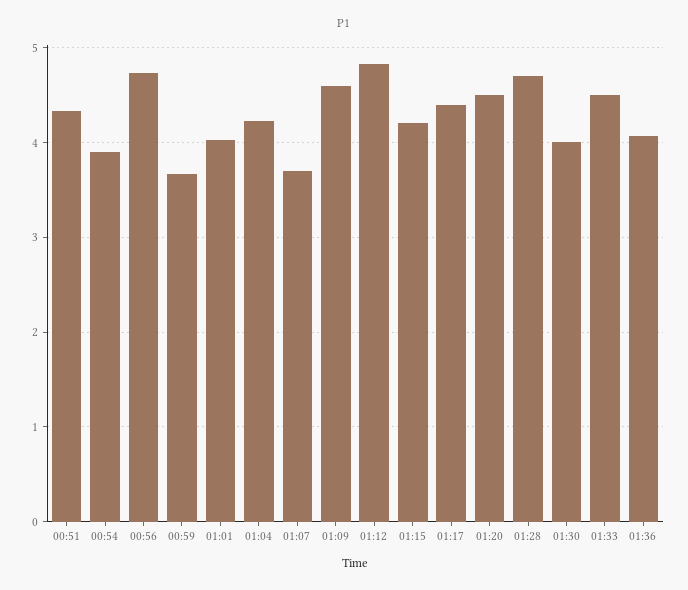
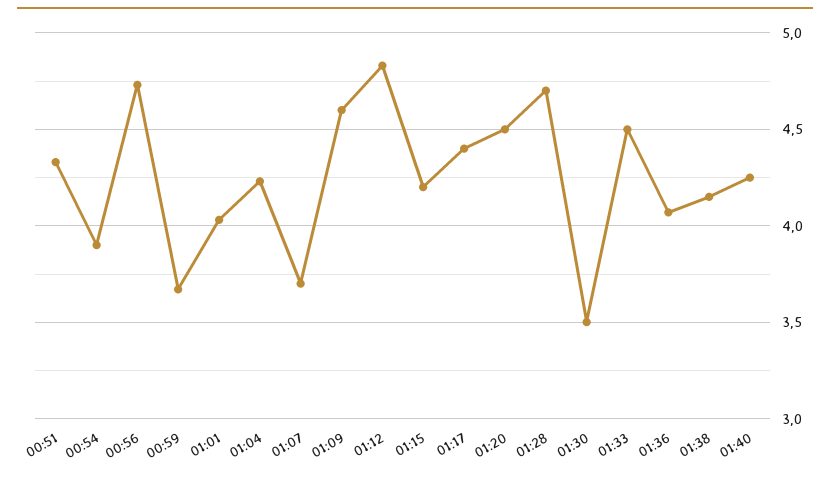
01:30: 4 -> 3.5
01:38: none -> 4.15
01:40: none -> 4.25

